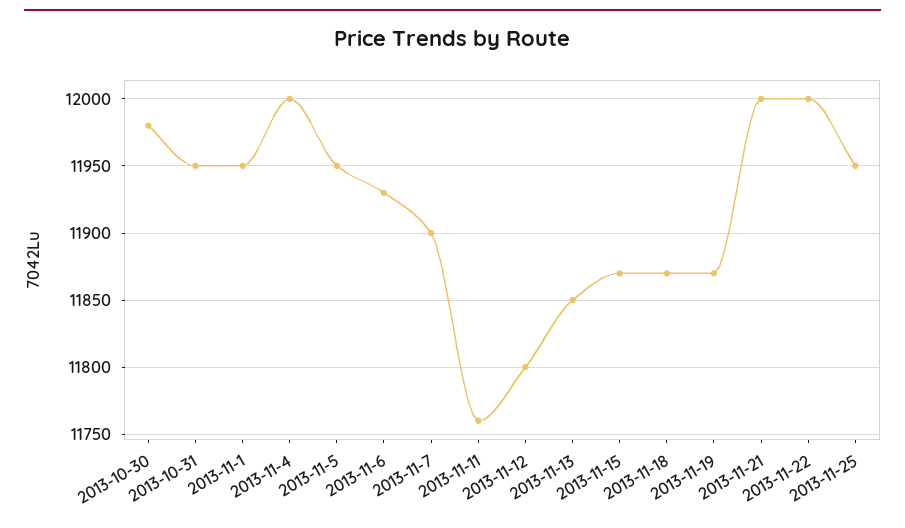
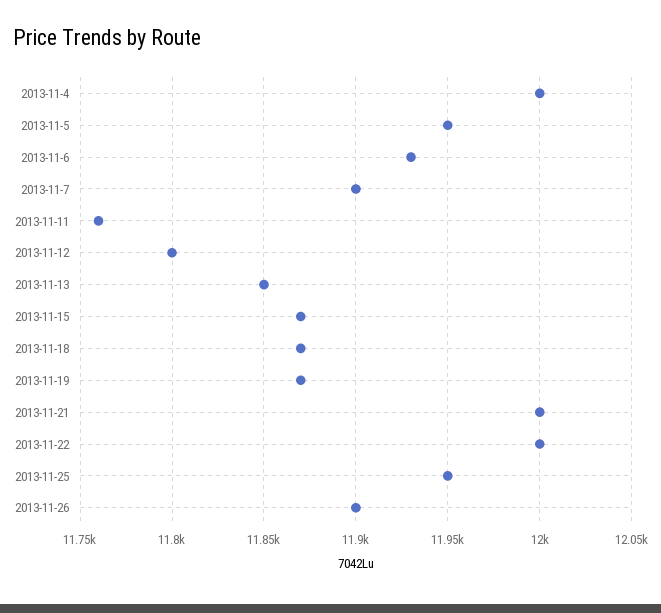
2013-10-30: 11980 -> none
2013-10-31: 11950 -> none
2013-11-1: 11950 -> none
2013-11-26: none -> 11900

